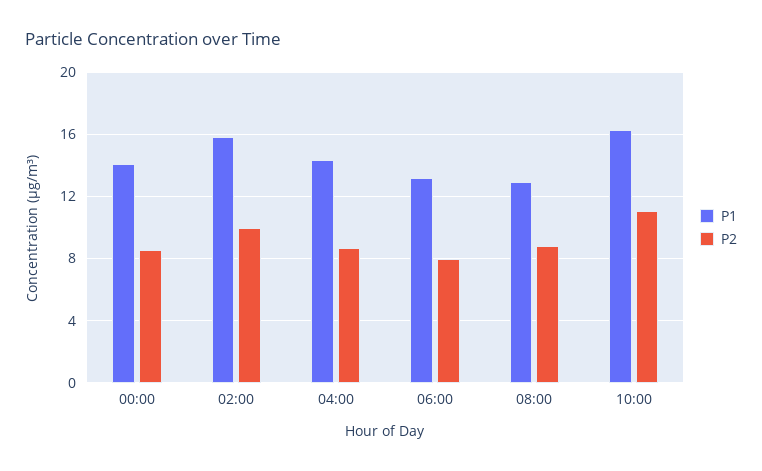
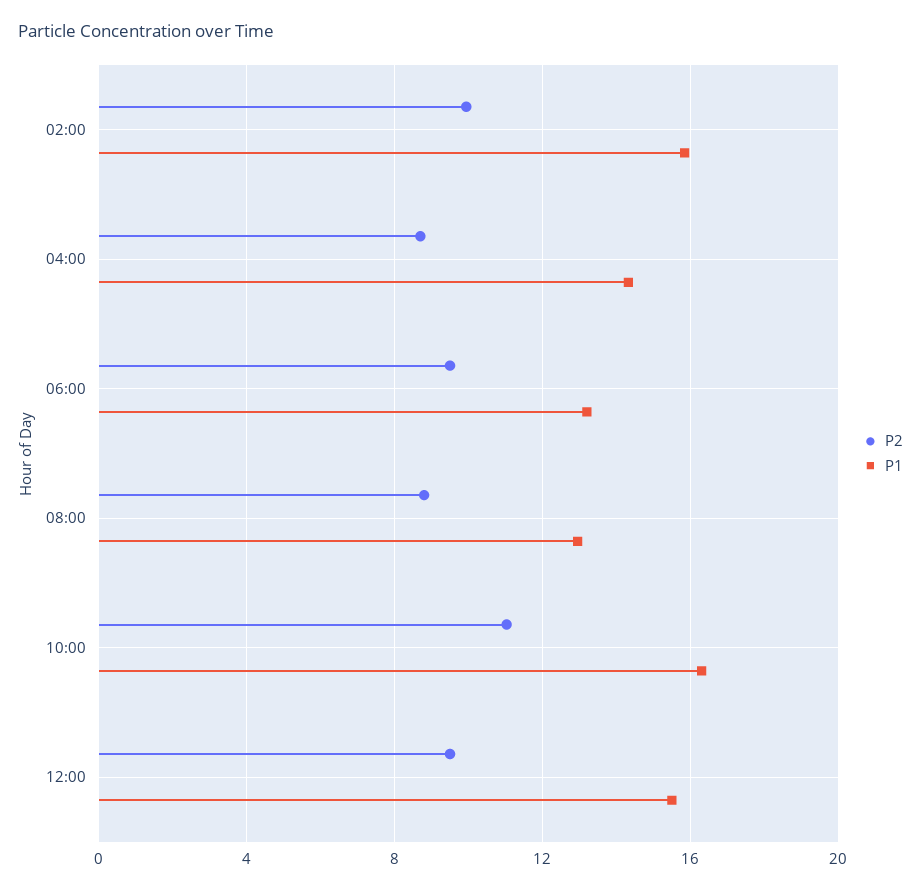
P1, 00:00: 14 -> none
P2, 00:00: 8.5 -> none
P2, 06:00: 8 -> 9.5
P2, 12:00: none -> 9.5
P1, 12:00: none -> 15.5

